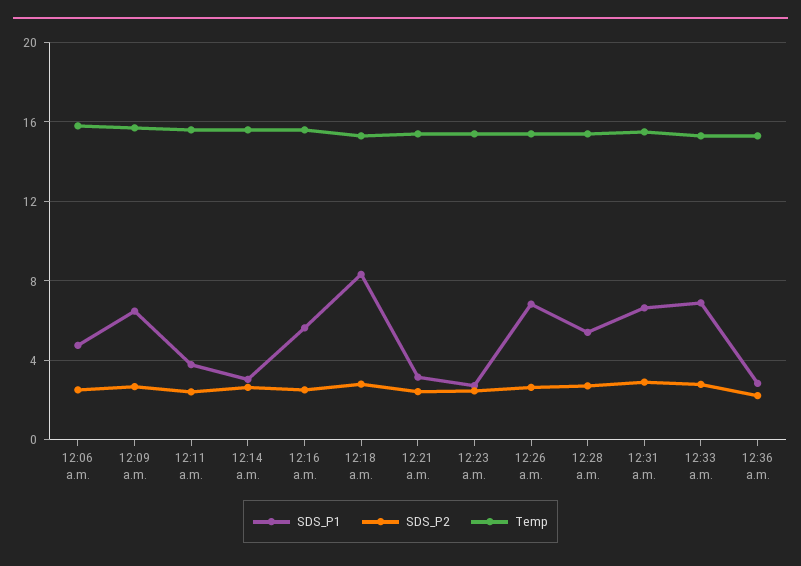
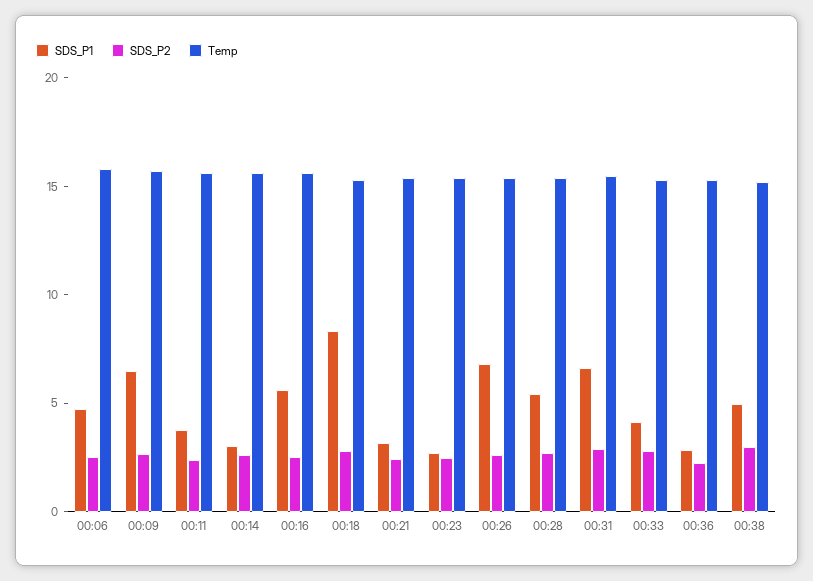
SDS_P1, 12:33 a.m.: 7 -> 4
SDS_P1, 00:38: none -> 5
SDS_P2, 00:38: none -> 3
Temp, 00:38: none -> 15

